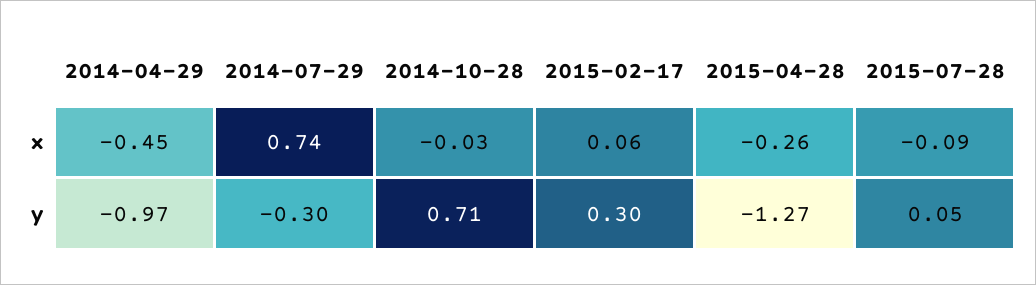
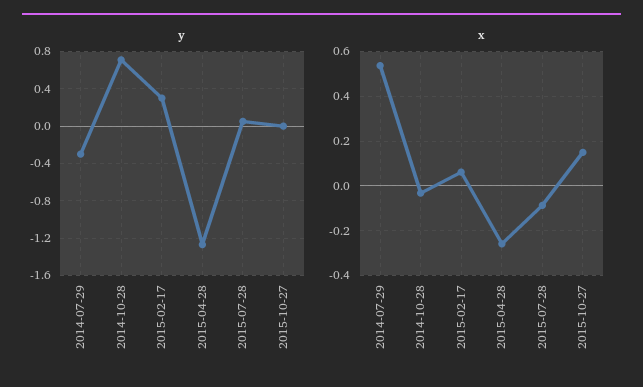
x, 2014-04-29: -0.45 -> none
x, 2014-07-29: 0.74 -> 0.55
y, 2014-04-29: -0.97 -> none
y, 2015-10-27: none -> 0
x, 2015-10-27: none -> 0.15

